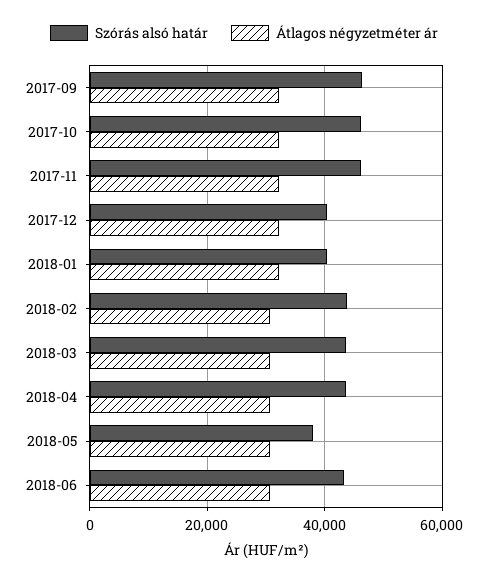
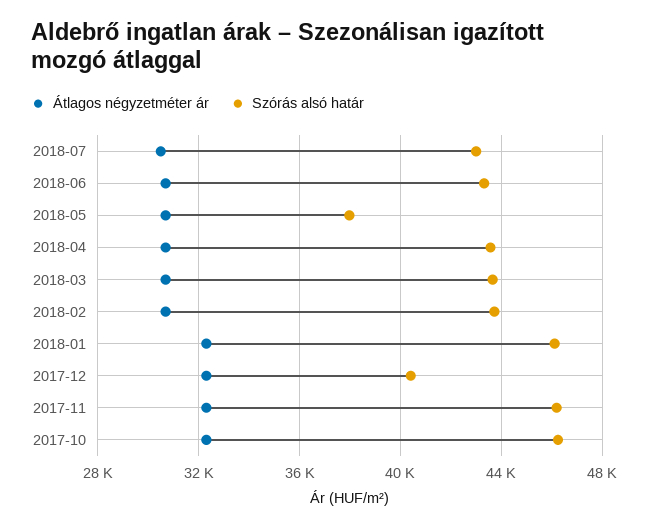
Szórás alsó határ, 2017-09: 46000 -> none
Átlagos négyzetméter ár, 2017-09: 32000 -> none
Szórás alsó határ, 2018-01: 40000 -> 46000
Átlagos négyzetméter ár, 2018-07: none -> 30500
Szórás alsó határ, 2018-07: none -> 43000

